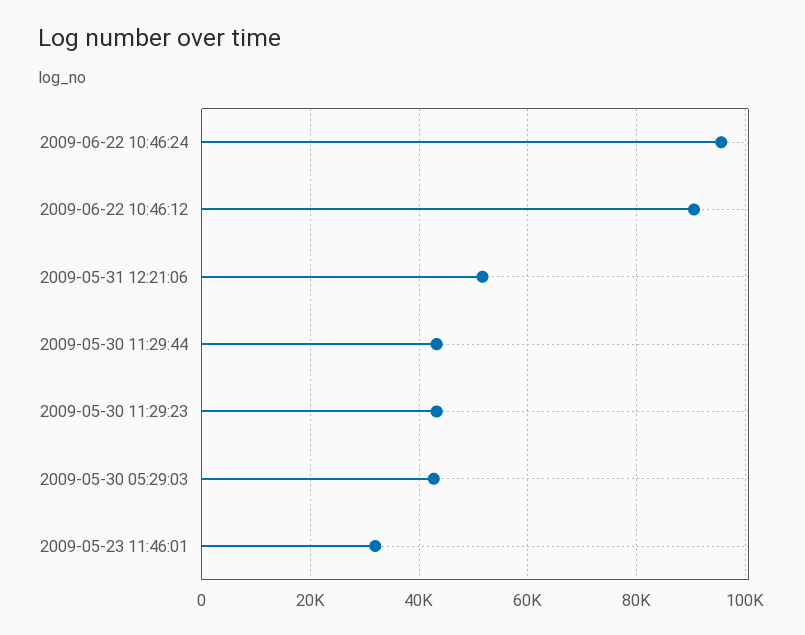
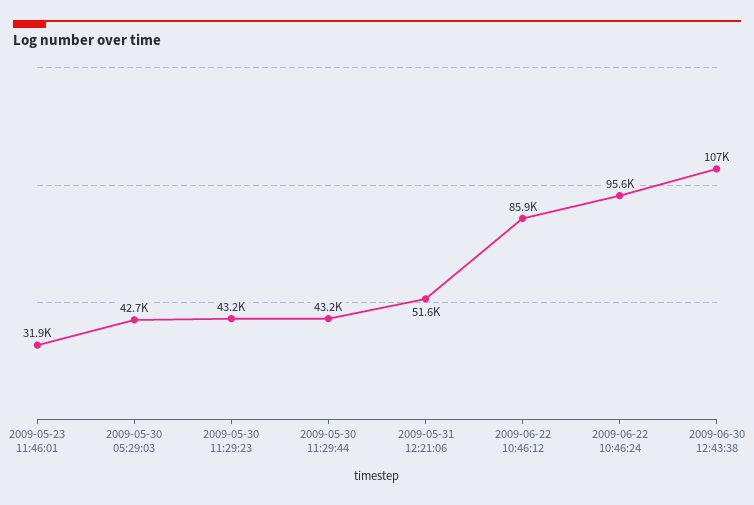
2009-06-22 10:46:12: 90000 -> 85900
2009-06-30 12:43:38: none -> 107000

